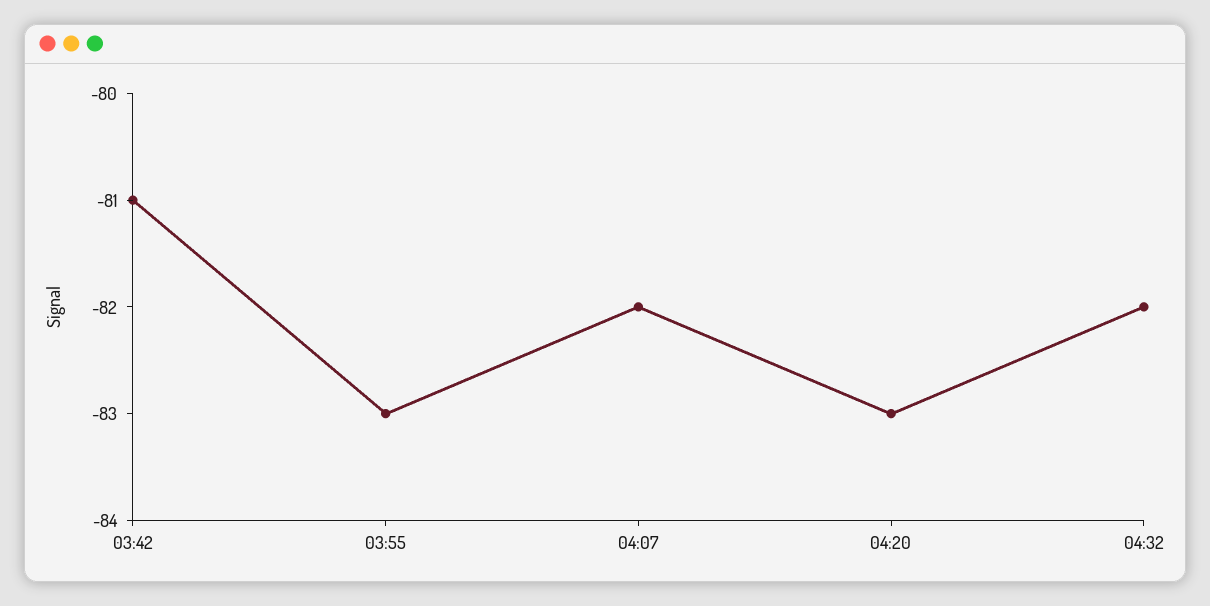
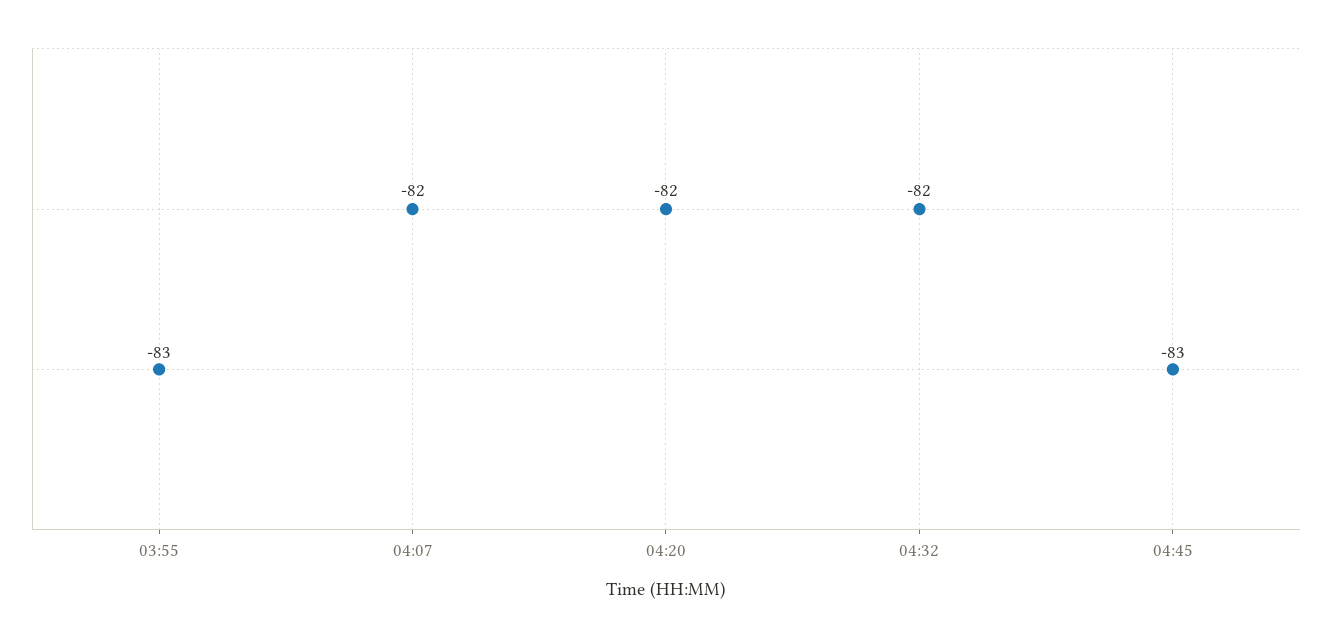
03:42: -81 -> none
04:20: -83 -> -82
04:45: none -> -83

